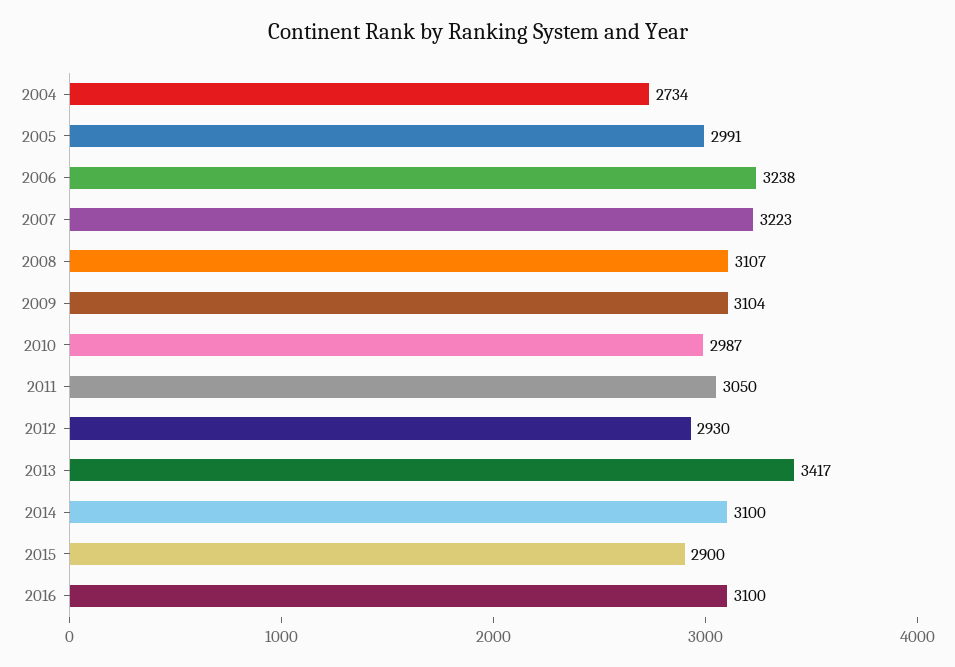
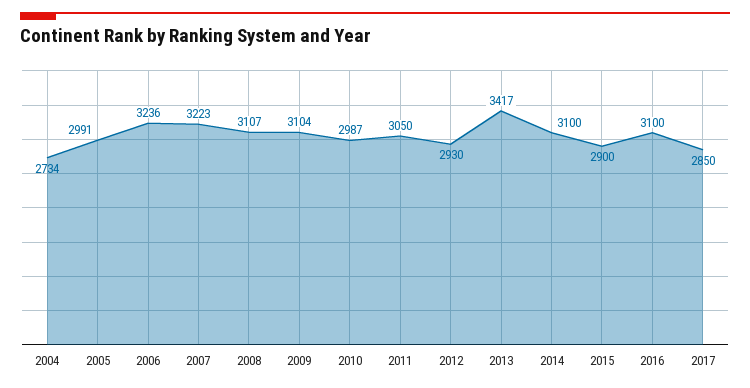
2006: 3238 -> 3236
2017: none -> 2850

